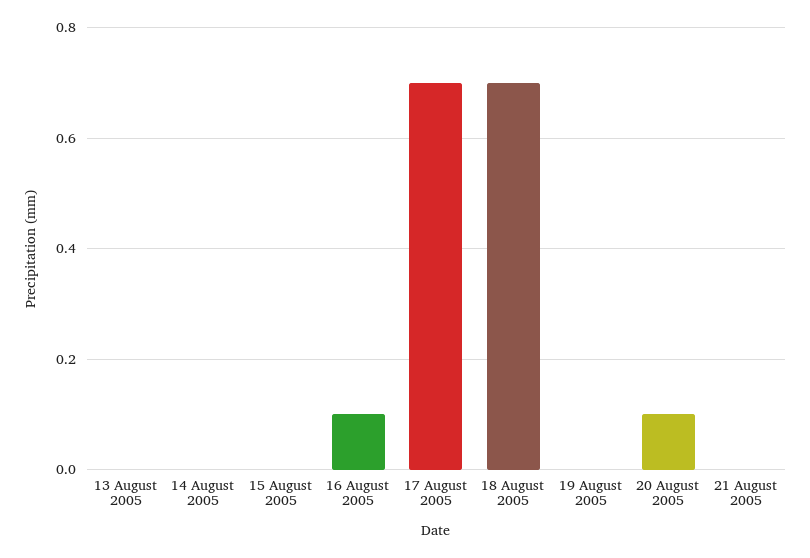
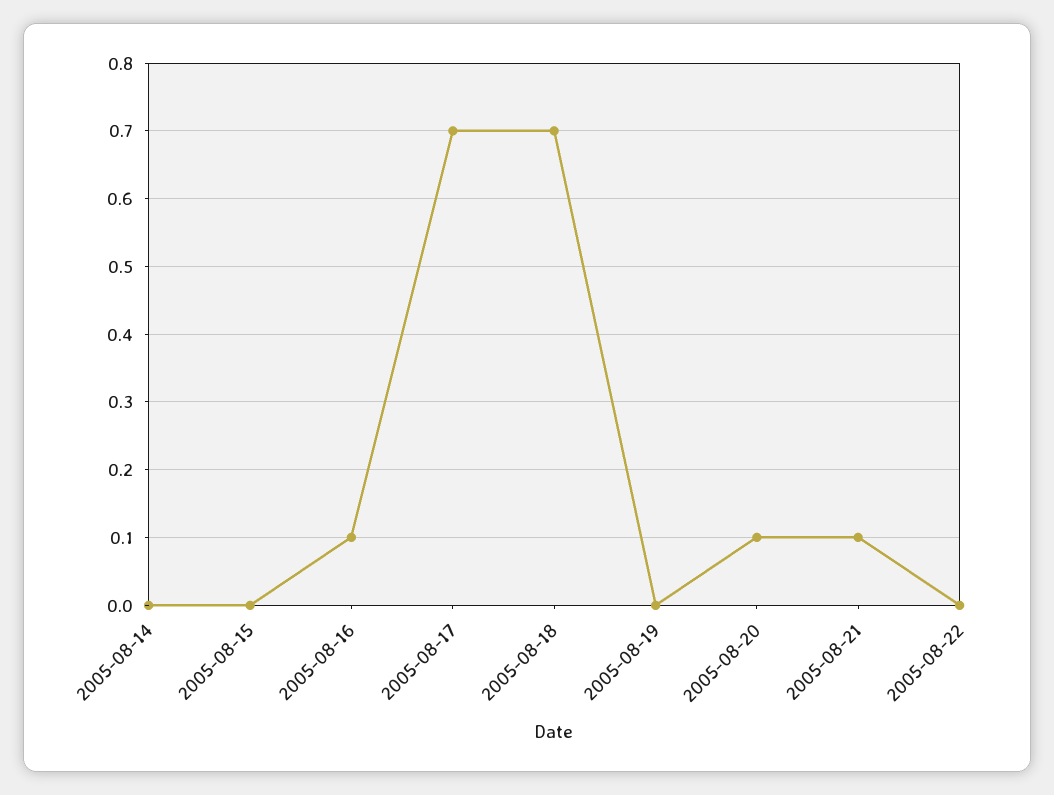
13 August 2005: 0 -> none
21 August 2005: 0 -> 0.1
2005-08-22: none -> 0

